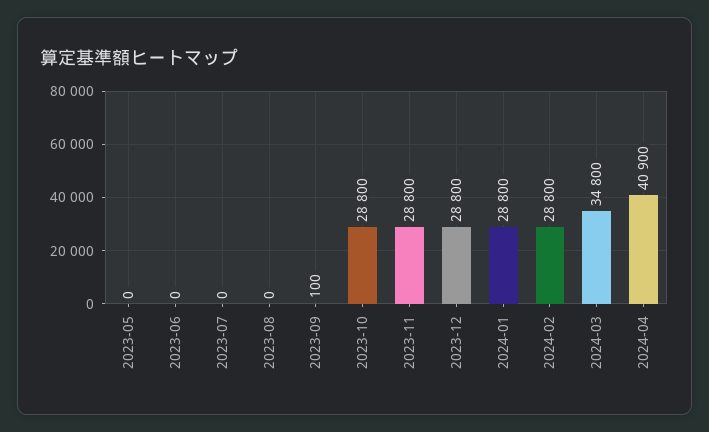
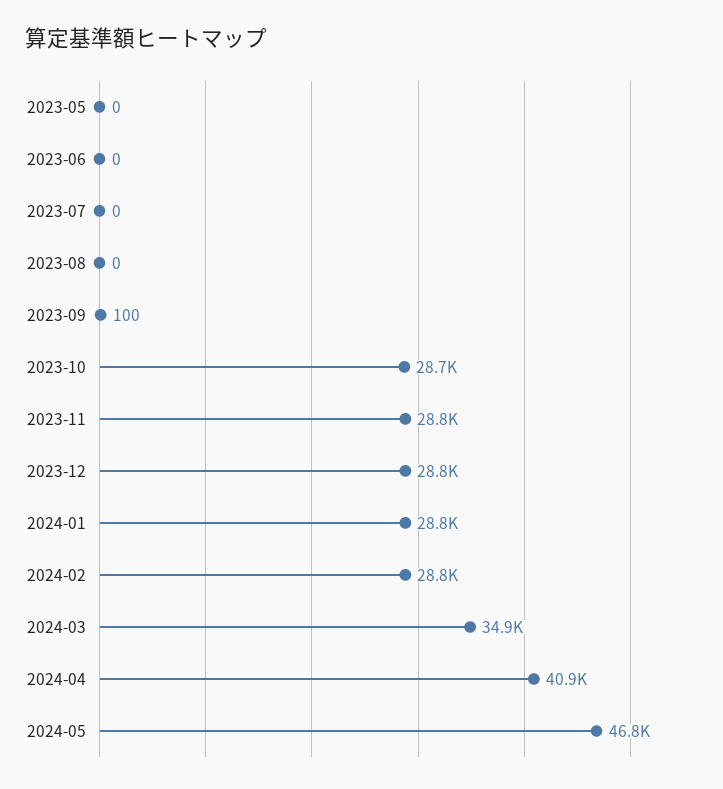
2023-10: 28800 -> 28700
2024-03: 34800 -> 34900
2024-05: none -> 46800

